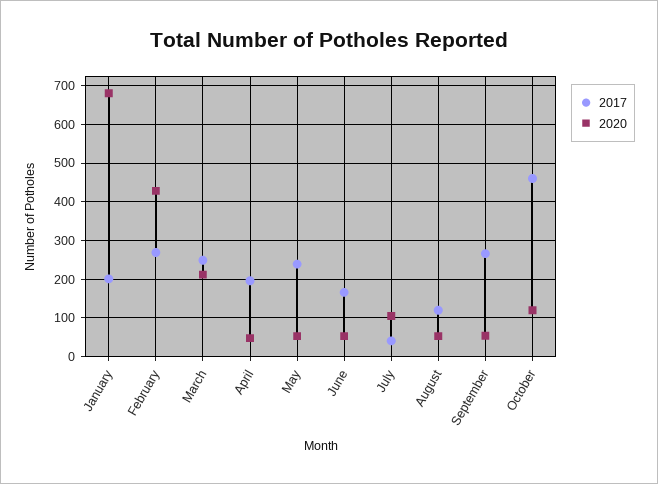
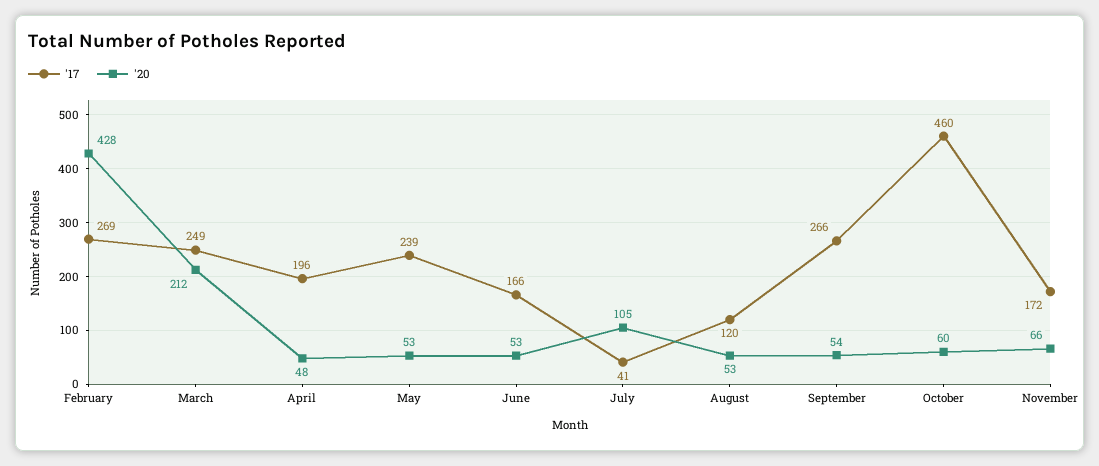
2017, January: 200 -> none
2020, January: 680 -> none
2020, October: 120 -> 60
2017, November: none -> 172
2020, November: none -> 66

